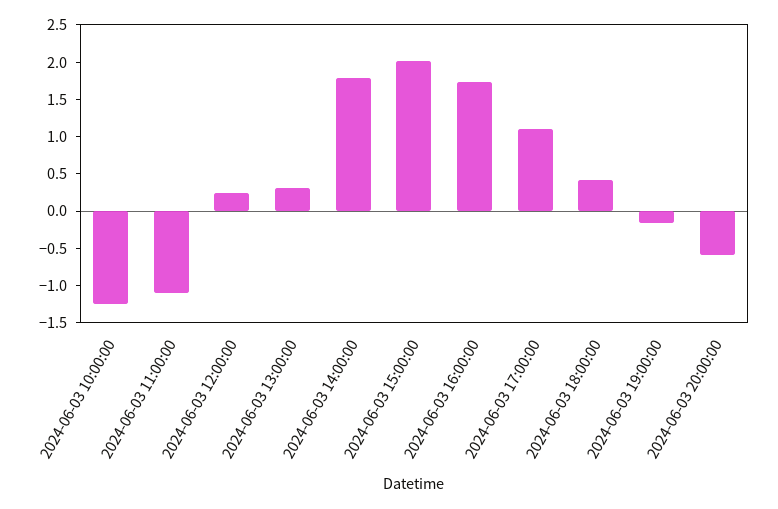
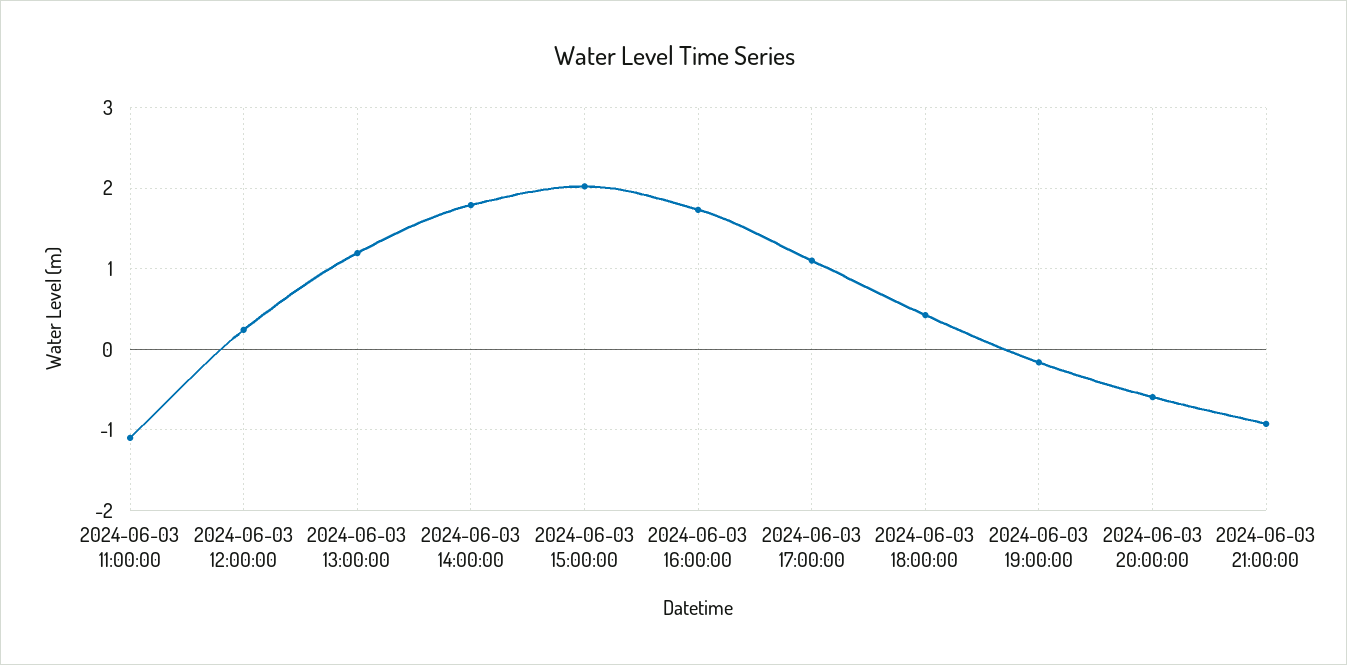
2024-06-03 10:00:00: -1.25 -> none
2024-06-03 13:00:00: 0.25 -> 1.2
2024-06-03 21:00:00: none -> -0.9

